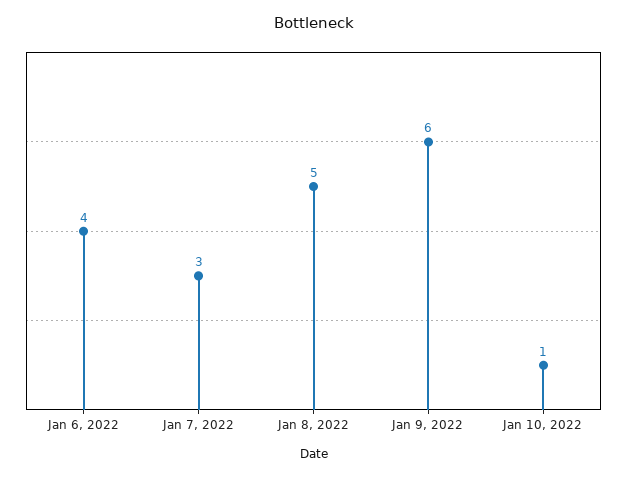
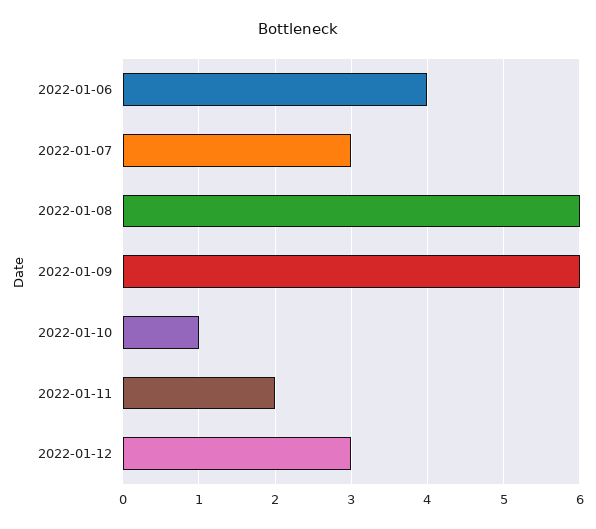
Jan 8, 2022: 5 -> 6
2022-01-11: none -> 2
2022-01-12: none -> 3

